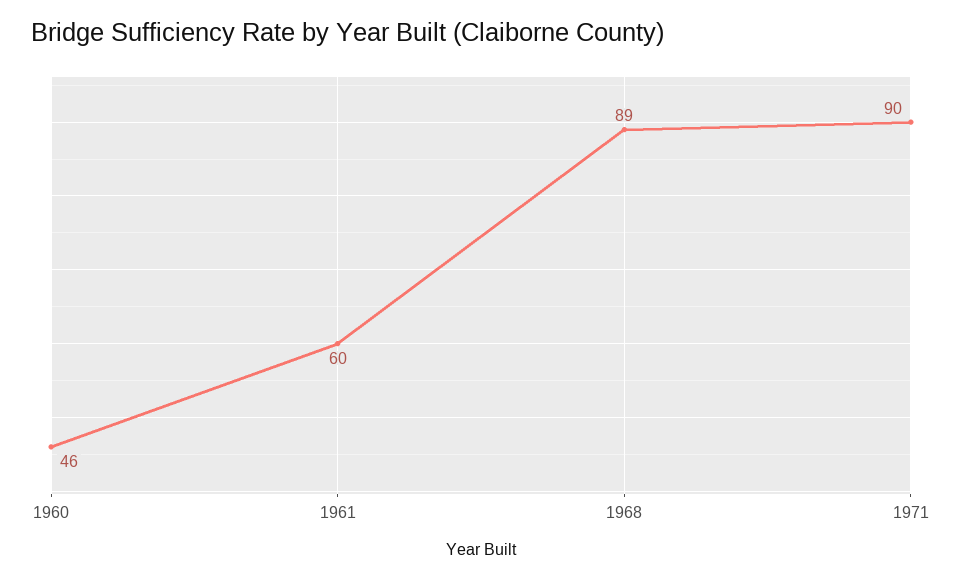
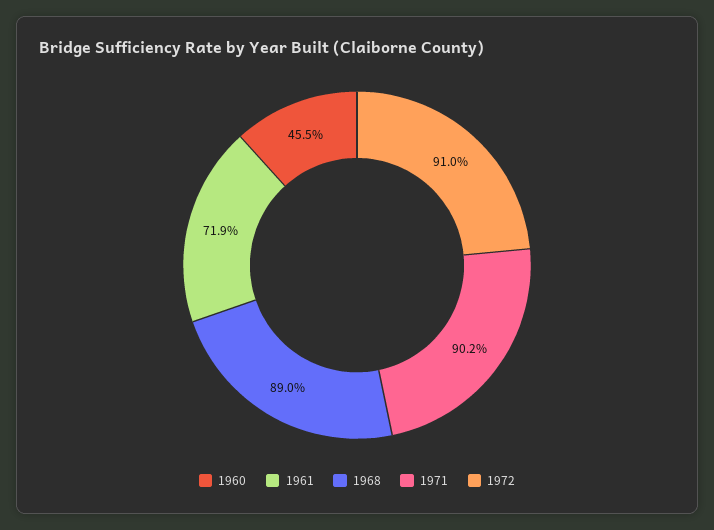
1961: 60 -> 71.9
1972: none -> 91

